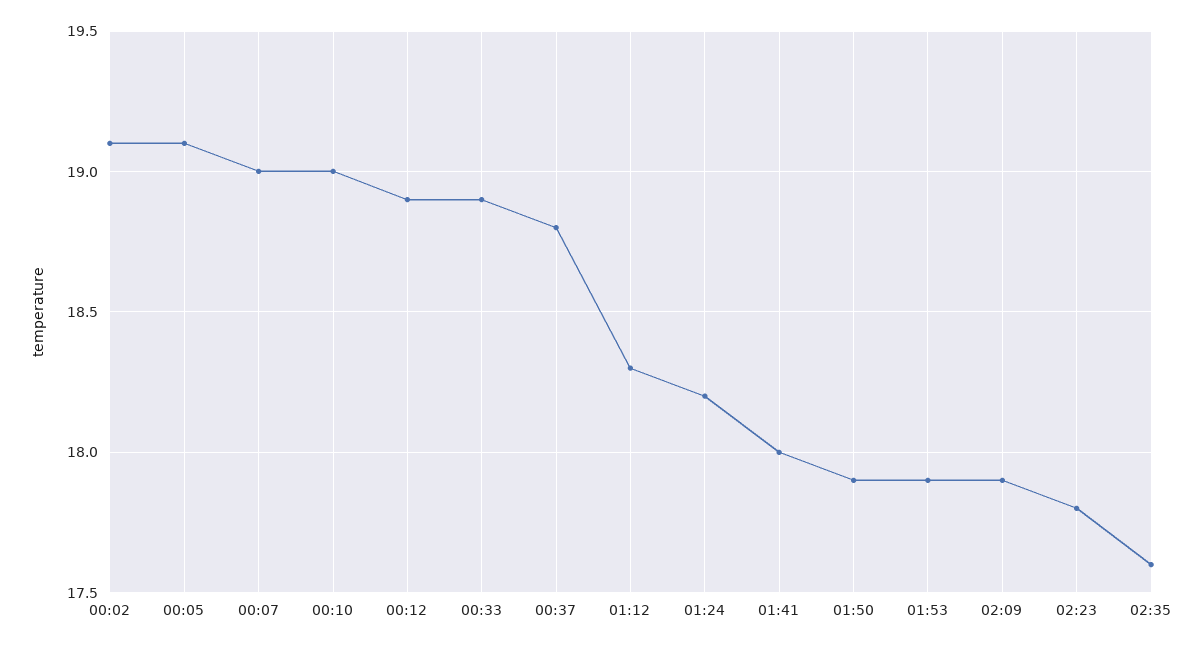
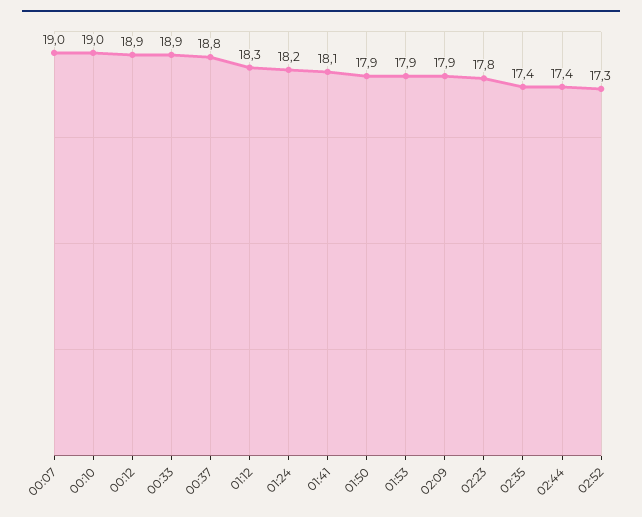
00:02: 19.1 -> none
00:05: 19.1 -> none
01:41: 18 -> 18.1
02:35: 17.6 -> 17.4
02:44: none -> 17.4
02:52: none -> 17.3

